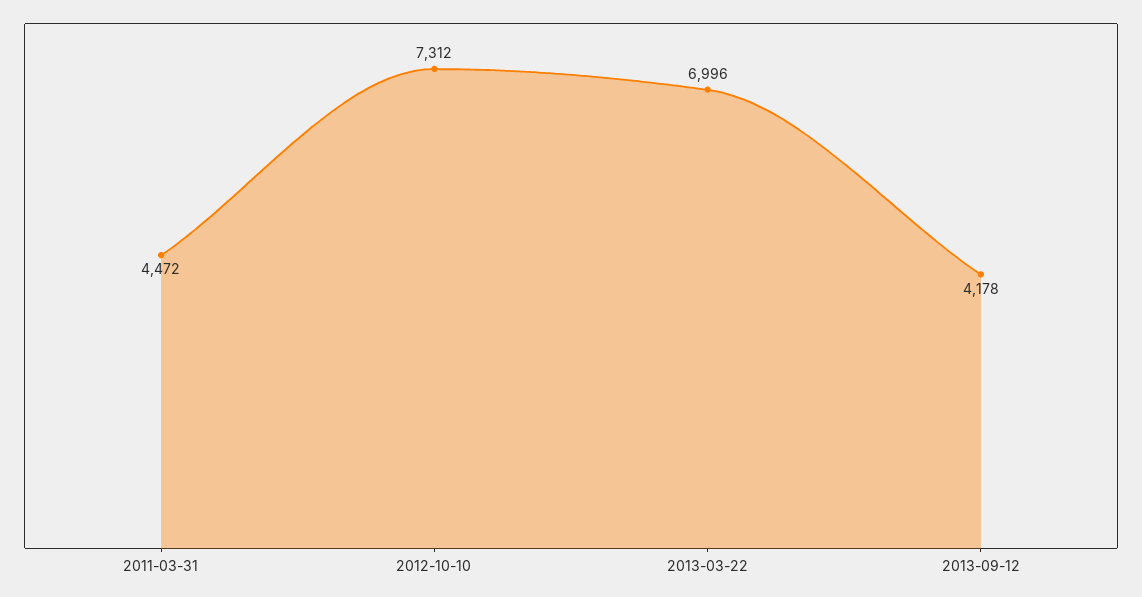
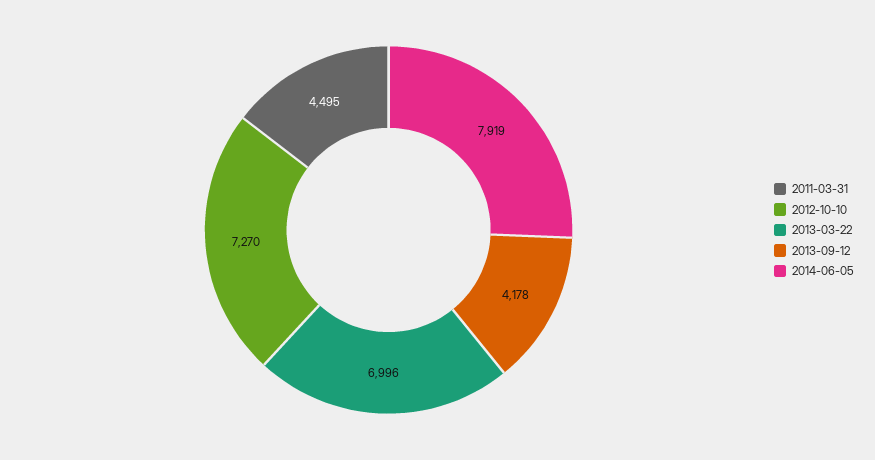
2011-03-31: 4472 -> 4495
2012-10-10: 7312 -> 7270
2014-06-05: none -> 7919

